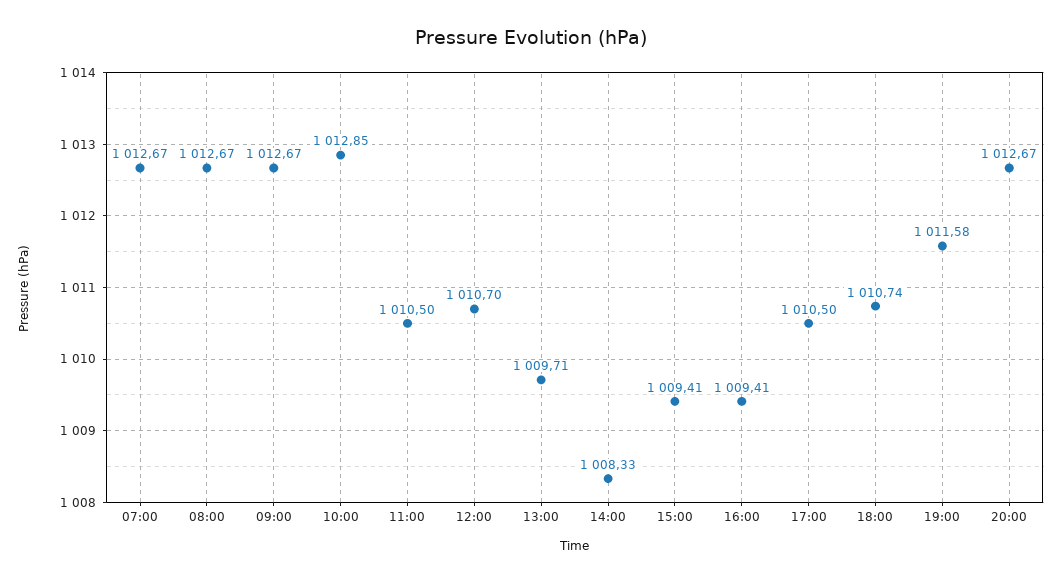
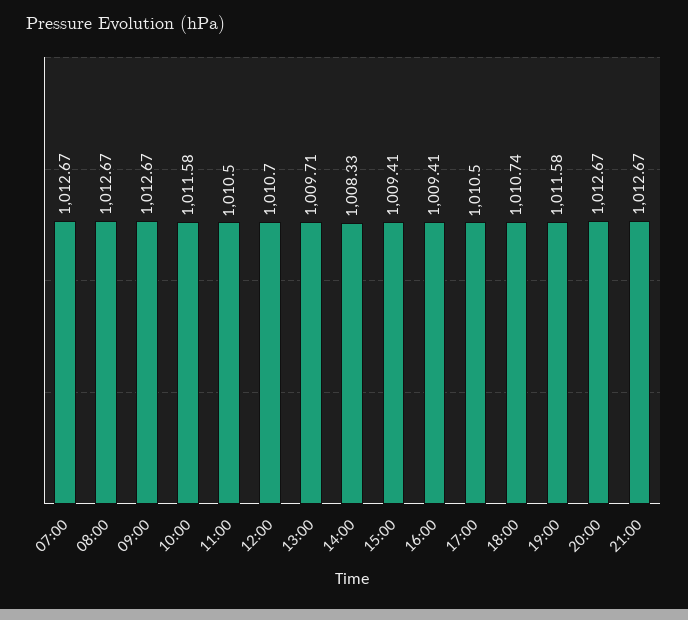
10:00: 1012.85 -> 1011.58
21:00: none -> 1012.67

